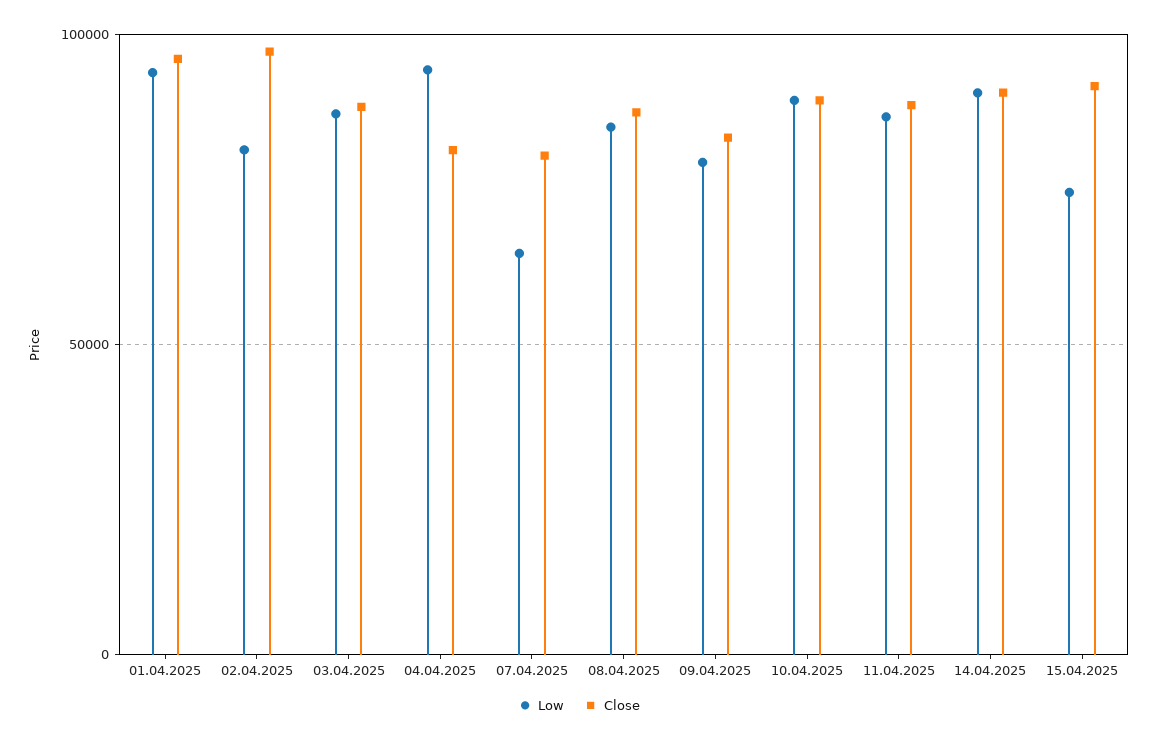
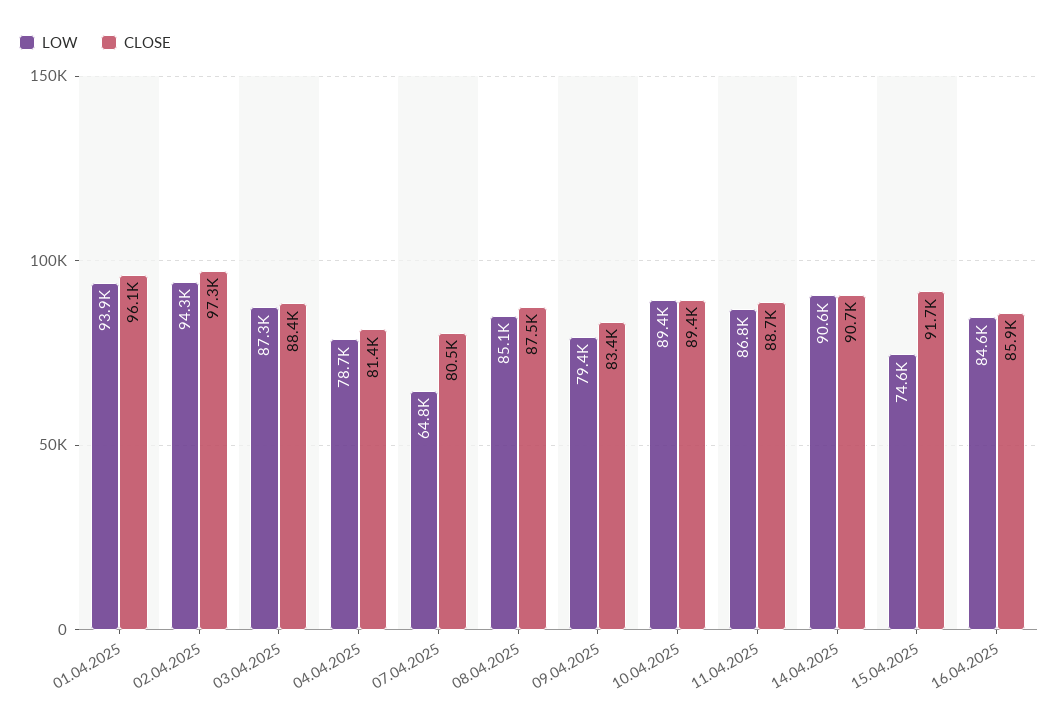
Low, 02.04.2025: 80000 -> 94300
Low, 04.04.2025: 95000 -> 78700
Low, 16.04.2025: none -> 84600
Close, 16.04.2025: none -> 85900

